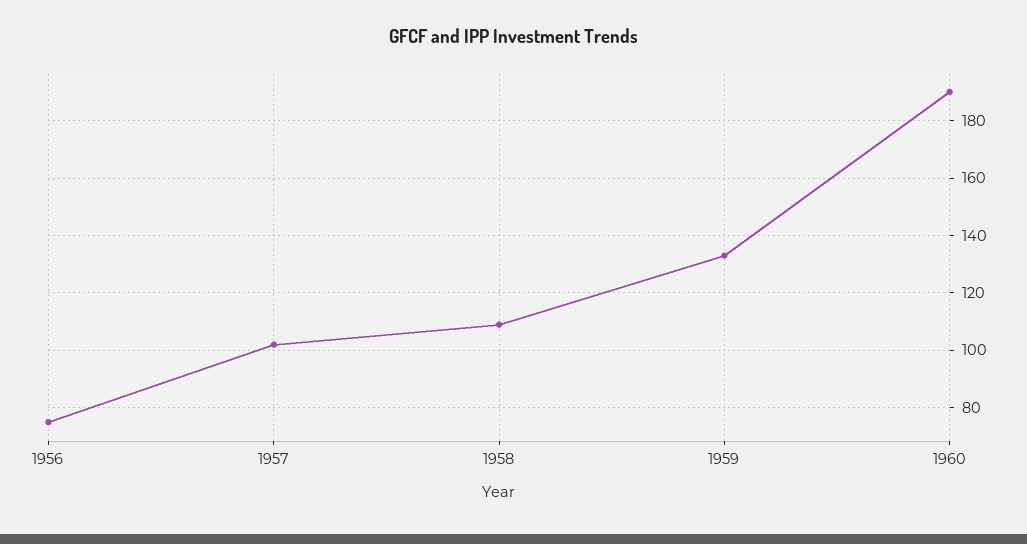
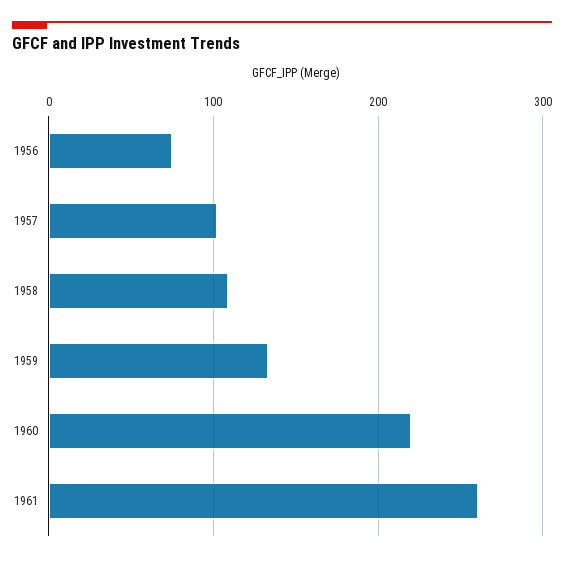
1960: 190 -> 220
1961: none -> 260

